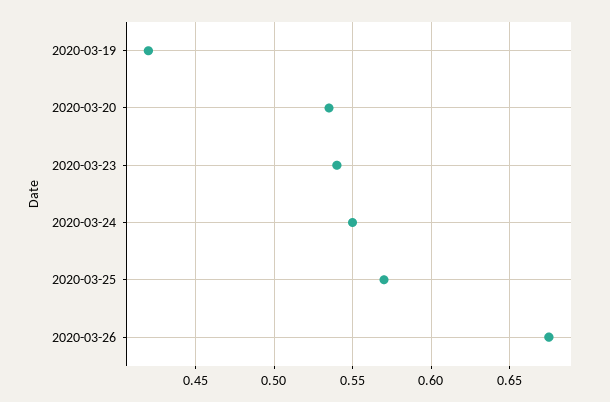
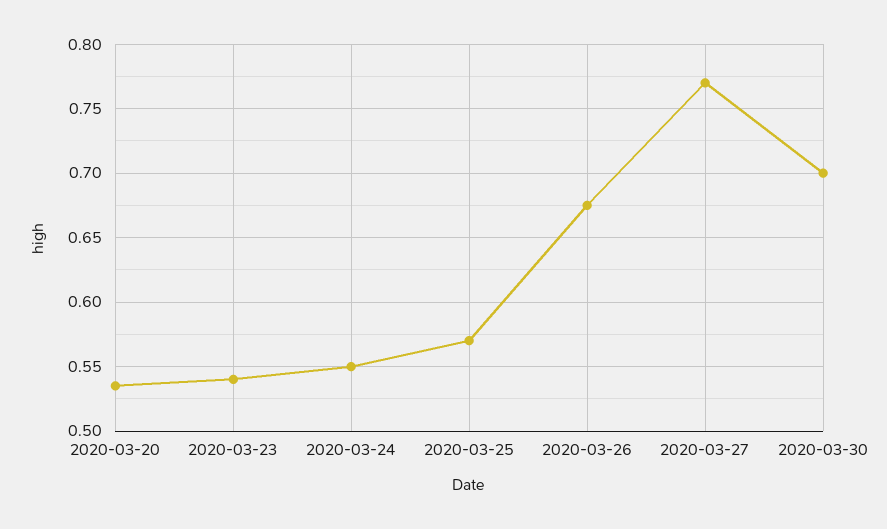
2020-03-19: 0.42 -> none
2020-03-27: none -> 0.77
2020-03-30: none -> 0.7

